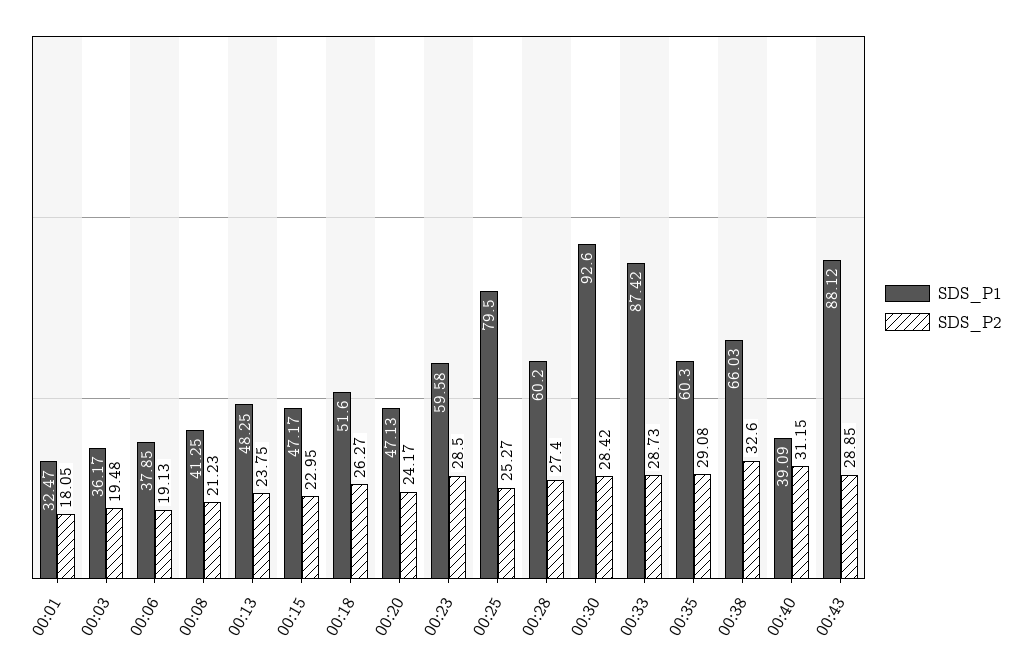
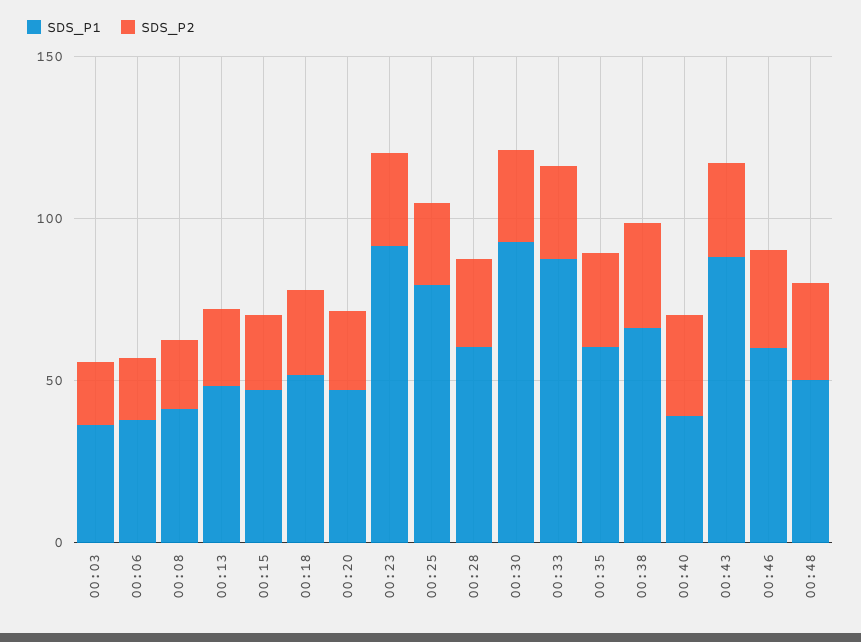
SDS_P1, 00:01: 32.47 -> none
SDS_P2, 00:01: 18.05 -> none
SDS_P1, 00:23: 59.58 -> 90
SDS_P1, 00:46: none -> 60
SDS_P2, 00:46: none -> 30
SDS_P1, 00:48: none -> 50
SDS_P2, 00:48: none -> 30

